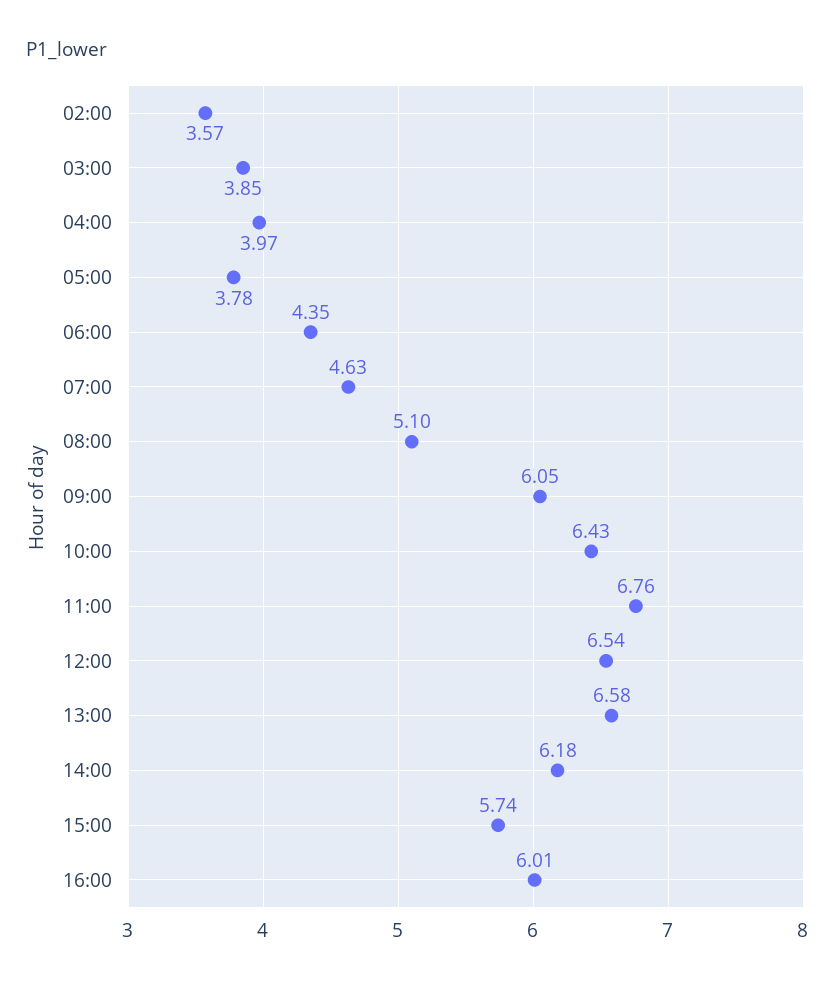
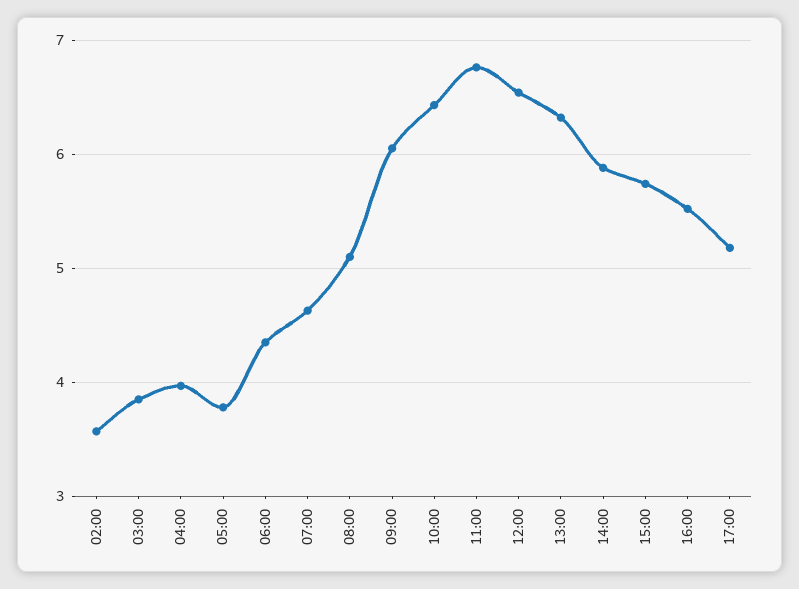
13:00: 6.58 -> 6.3
14:00: 6.18 -> 5.9
16:00: 6.01 -> 5.5
17:00: none -> 5.2

